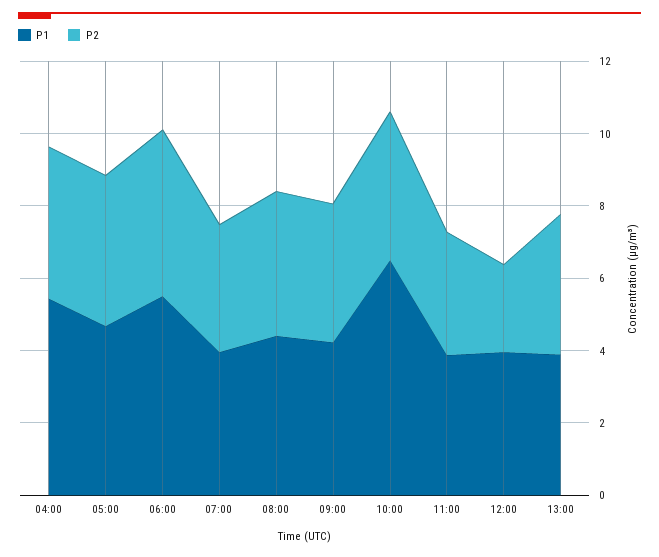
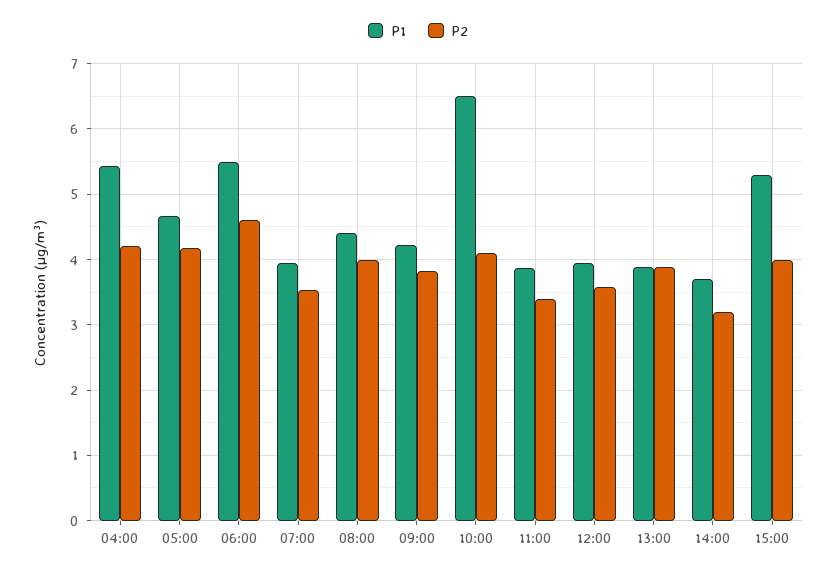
P2, 12:00: 2.5 -> 3.6
P1, 14:00: none -> 3.7
P2, 14:00: none -> 3.2
P1, 15:00: none -> 5.3
P2, 15:00: none -> 4

